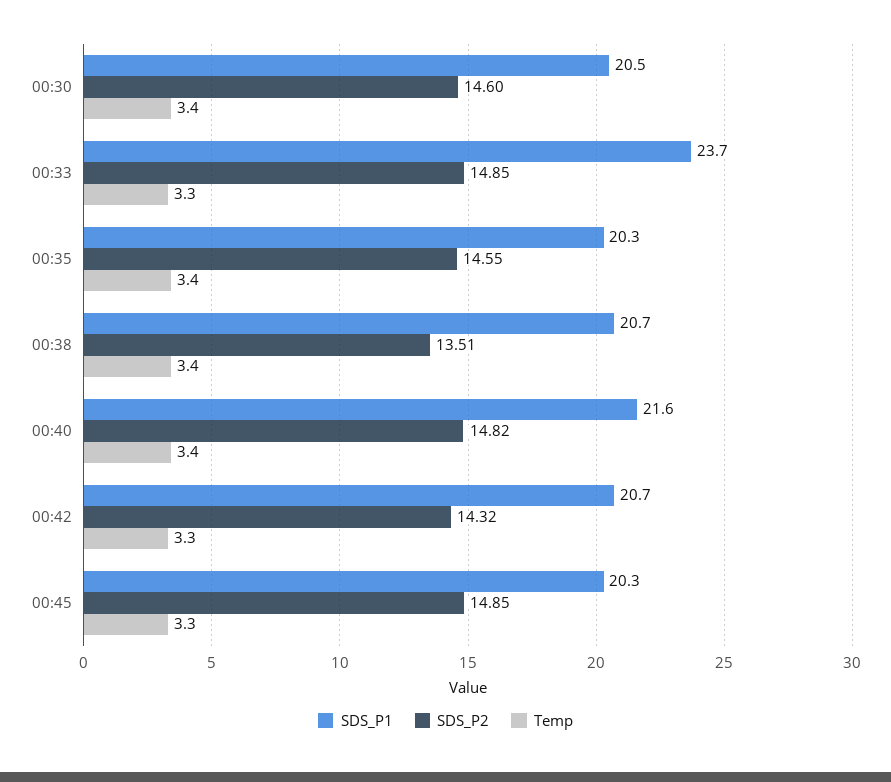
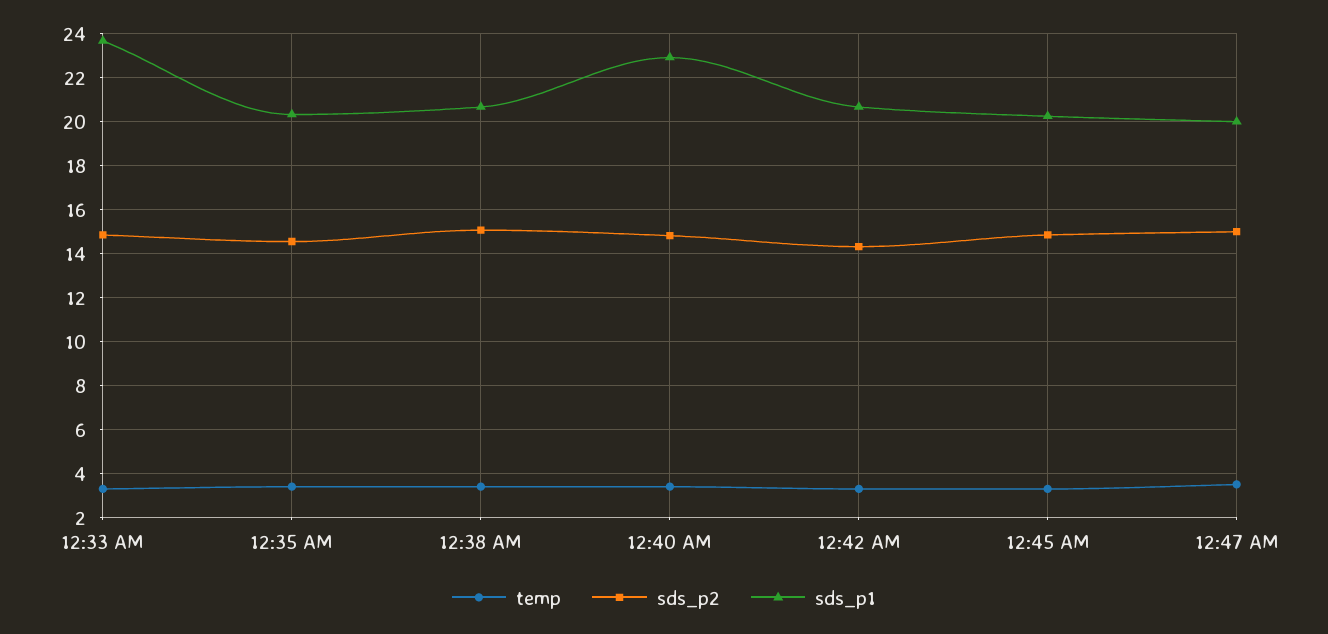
SDS_P1, 00:30: 20.5 -> none
SDS_P2, 00:30: 14.6 -> none
Temp, 00:30: 3.4 -> none
SDS_P2, 00:38: 13.51 -> 15
SDS_P1, 00:40: 21.6 -> 23
Temp, 12:47 AM: none -> 3.5
SDS_P2, 12:47 AM: none -> 15
SDS_P1, 12:47 AM: none -> 20

